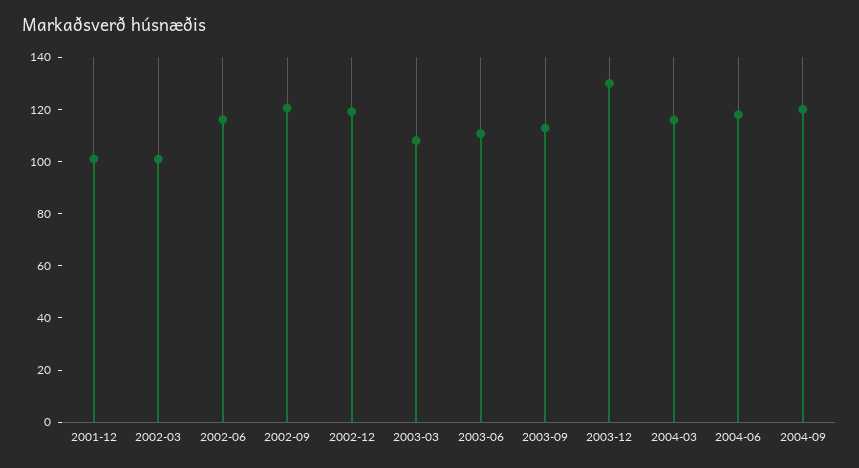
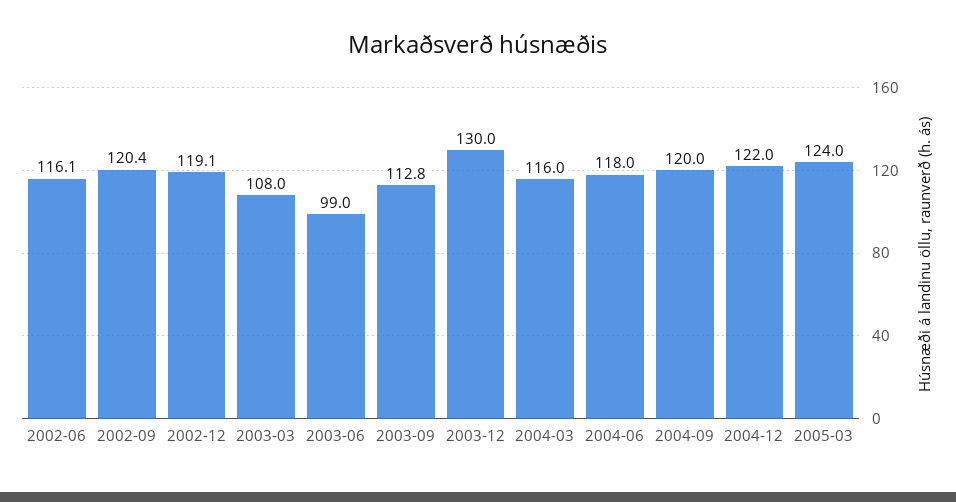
2001-12: 100 -> none
2002-03: 100 -> none
2003-06: 110 -> 99
2004-12: none -> 122
2005-03: none -> 124

